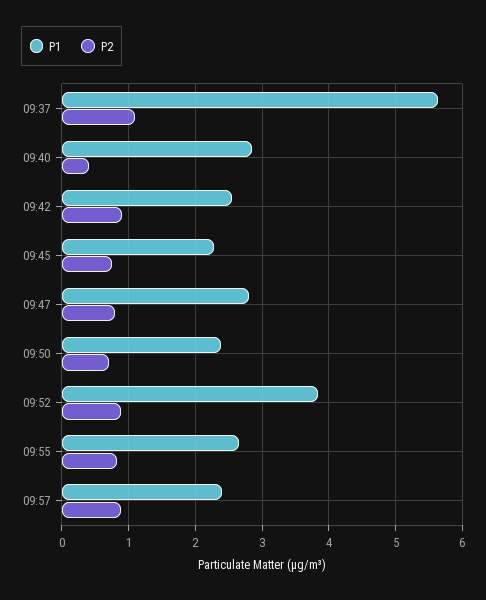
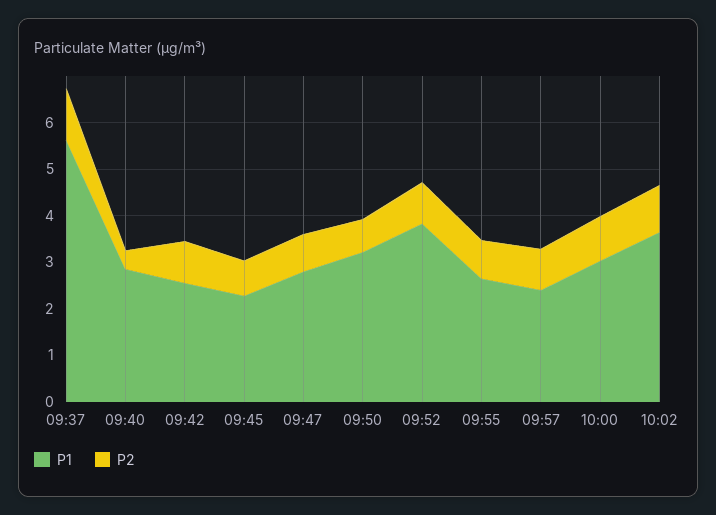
P1, 09:50: 2.4 -> 3.2
P1, 10:00: none -> 3
P2, 10:00: none -> 1
P1, 10:02: none -> 3.6
P2, 10:02: none -> 1

